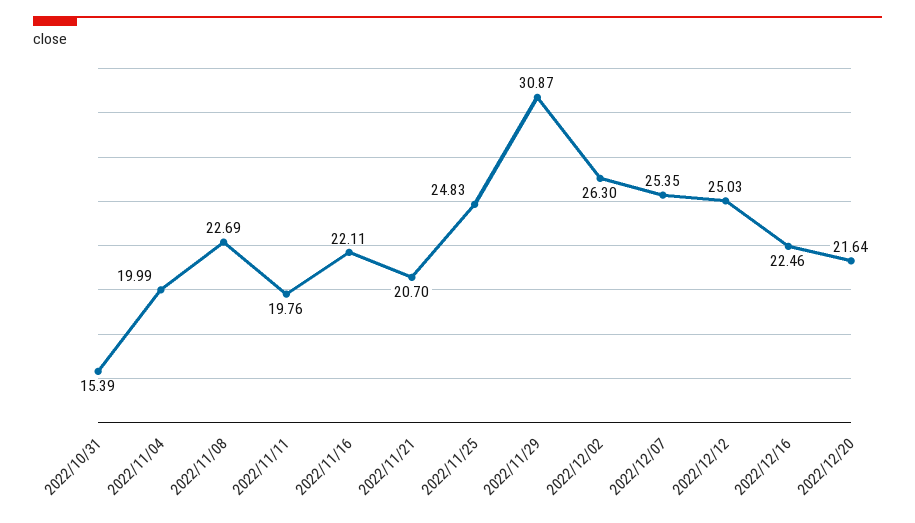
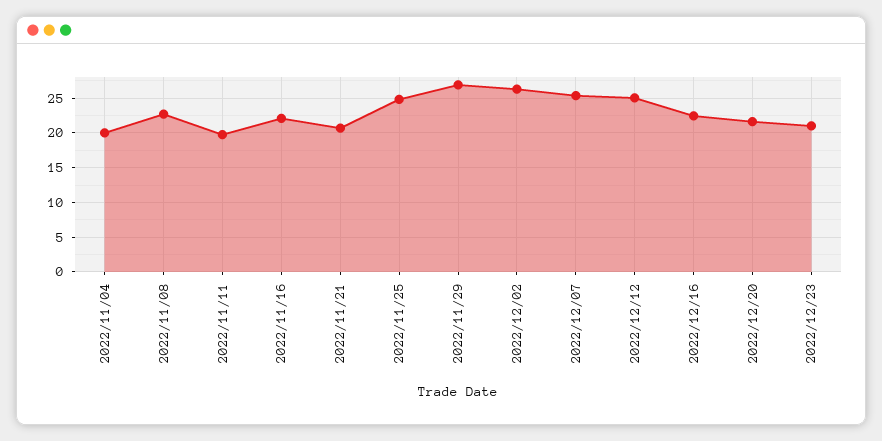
2022/10/31: 15.39 -> none
2022/11/29: 30.87 -> 27
2022/12/23: none -> 21

